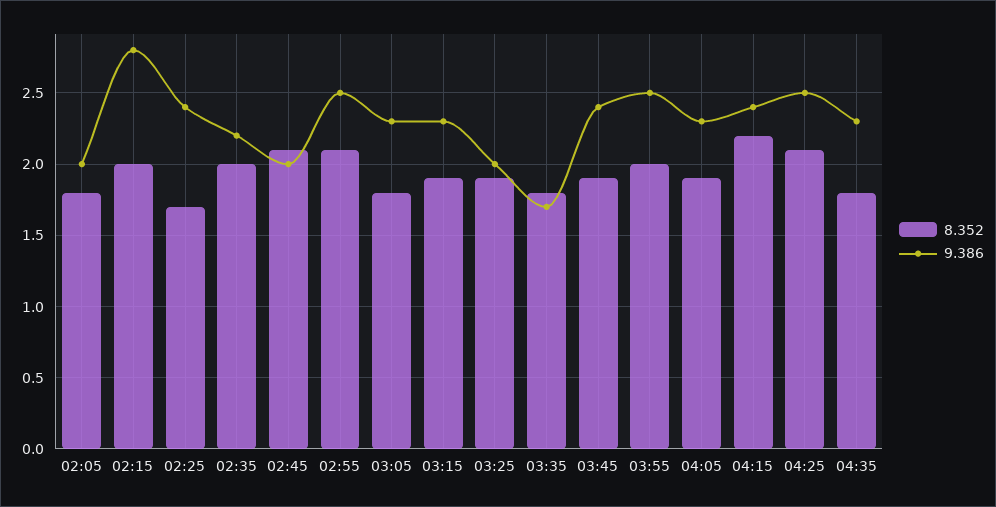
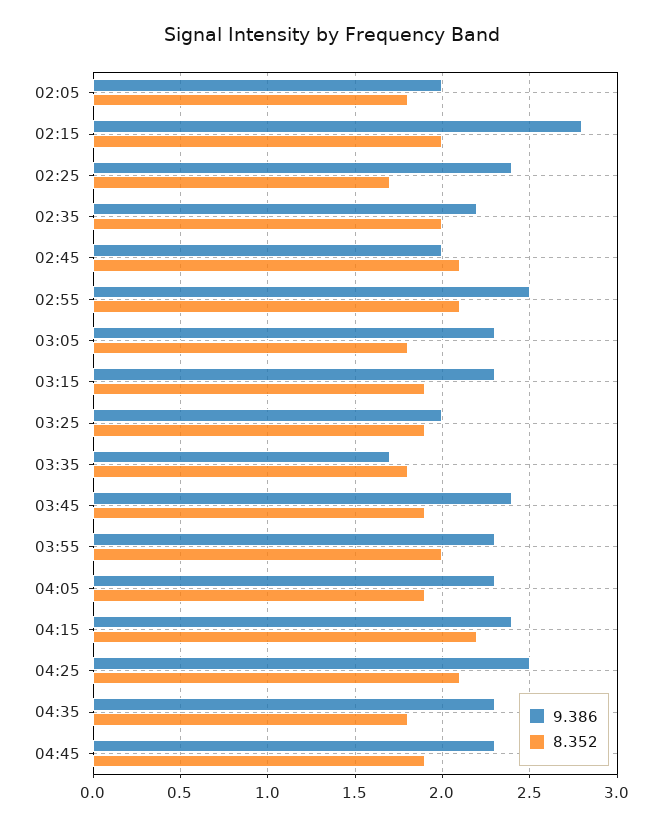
9.386, 03:55: 2.5 -> 2.3
9.386, 04:45: none -> 2.3
8.352, 04:45: none -> 1.9

